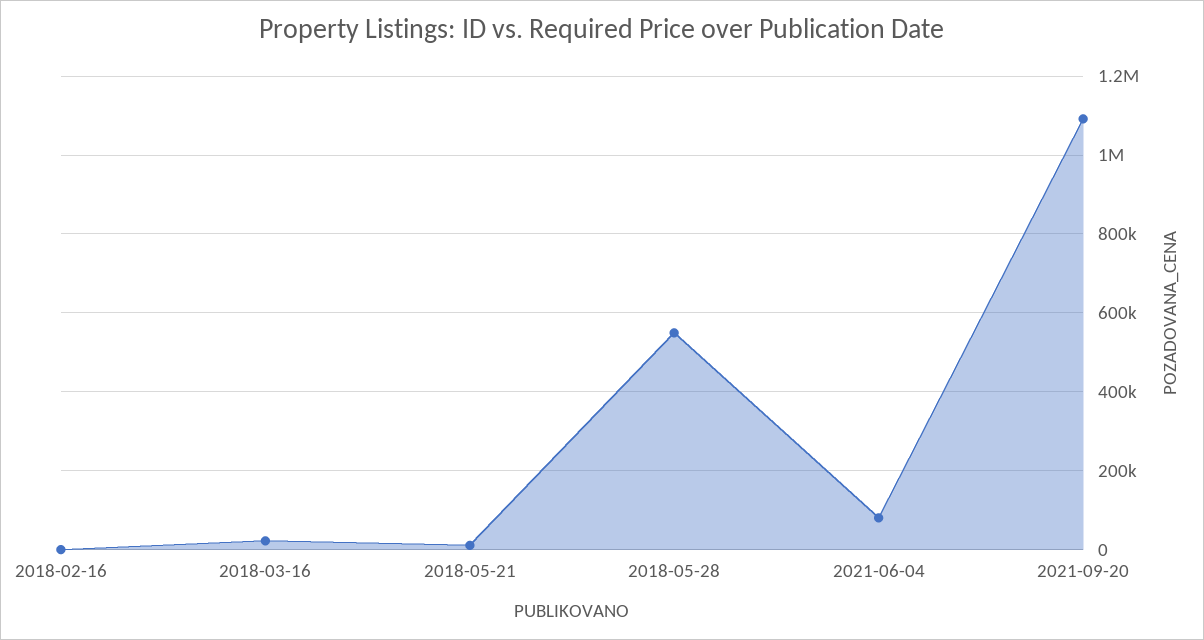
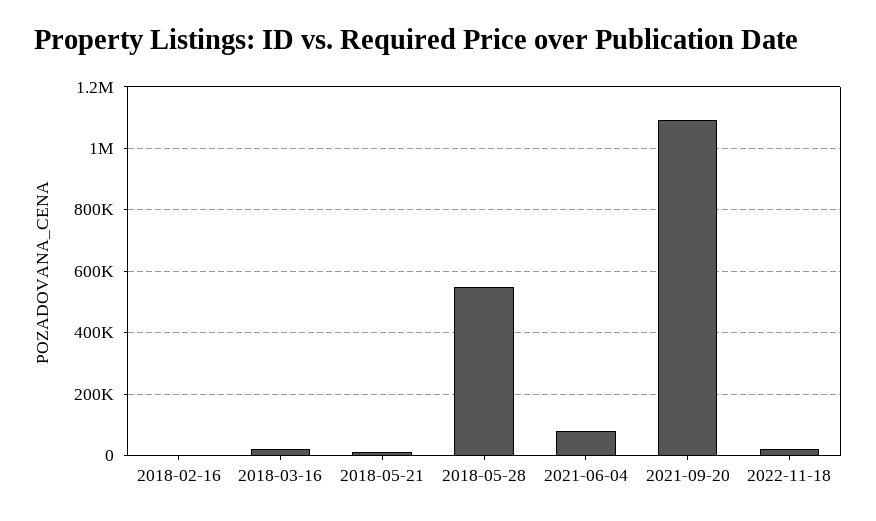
2022-11-18: none -> 20000

